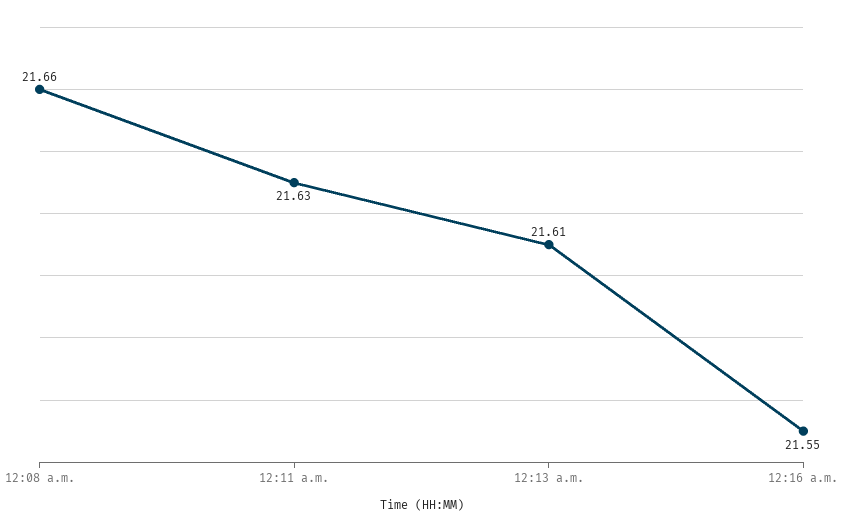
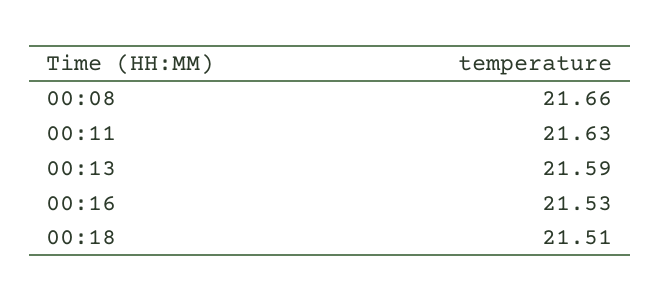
12:13 a.m.: 21.61 -> 21.59
12:16 a.m.: 21.55 -> 21.53
00:18: none -> 21.51

